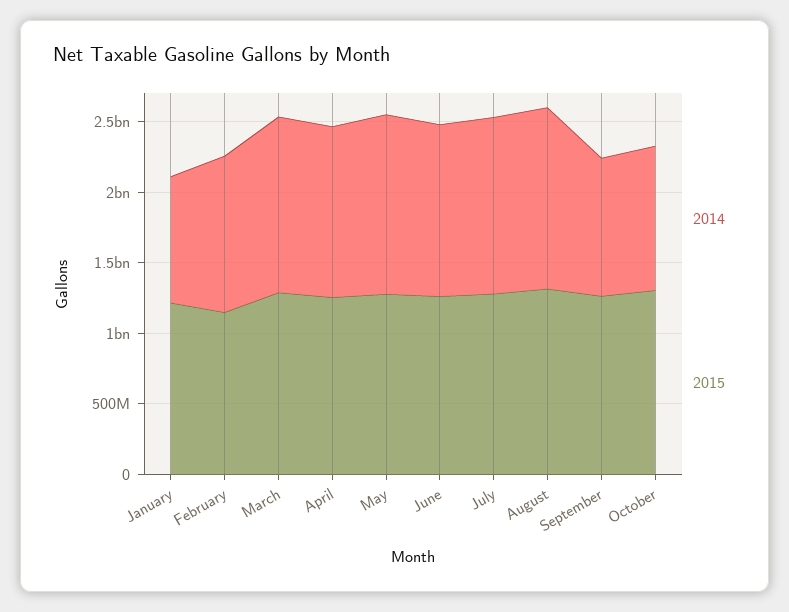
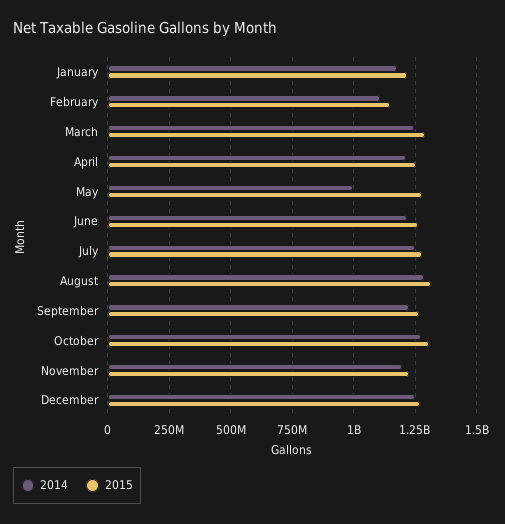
2014, January: 900000000 -> 1175000000
2014, May: 1300000000 -> 1000000000
2014, September: 1000000000 -> 1225000000
2014, October: 1000000000 -> 1275000000
2014, November: none -> 1200000000
2015, November: none -> 1225000000
2014, December: none -> 1250000000
2015, December: none -> 1275000000

